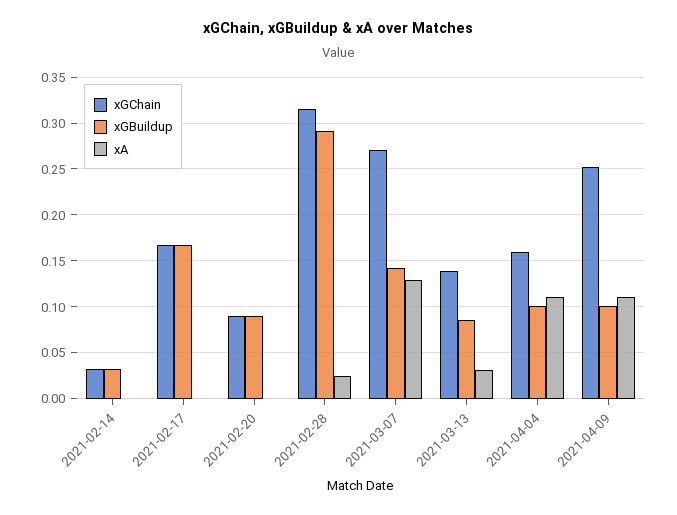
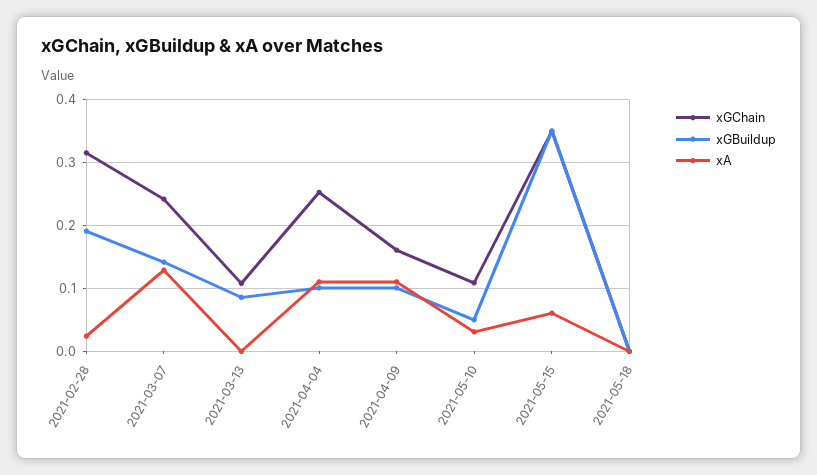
xGChain, 2021-02-14: 0.03 -> none
xGBuildup, 2021-02-14: 0.03 -> none
xA, 2021-02-14: 0 -> none
xGChain, 2021-02-17: 0.17 -> none
xGBuildup, 2021-02-17: 0.17 -> none
xA, 2021-02-17: 0 -> none
xGChain, 2021-02-20: 0.09 -> none
xGBuildup, 2021-02-20: 0.09 -> none
xA, 2021-02-20: 0 -> none
xGBuildup, 2021-02-28: 0.29 -> 0.19
xGChain, 2021-03-07: 0.27 -> 0.24
xGChain, 2021-03-13: 0.14 -> 0.11
xA, 2021-03-13: 0.03 -> 0
xGChain, 2021-04-04: 0.16 -> 0.25
xGChain, 2021-04-09: 0.25 -> 0.16
xGChain, 2021-05-10: none -> 0.11
xGBuildup, 2021-05-10: none -> 0.05
xA, 2021-05-10: none -> 0.03
xGChain, 2021-05-15: none -> 0.35
xGBuildup, 2021-05-15: none -> 0.35
xA, 2021-05-15: none -> 0.06
xGChain, 2021-05-18: none -> 0
xGBuildup, 2021-05-18: none -> 0
xA, 2021-05-18: none -> 0

